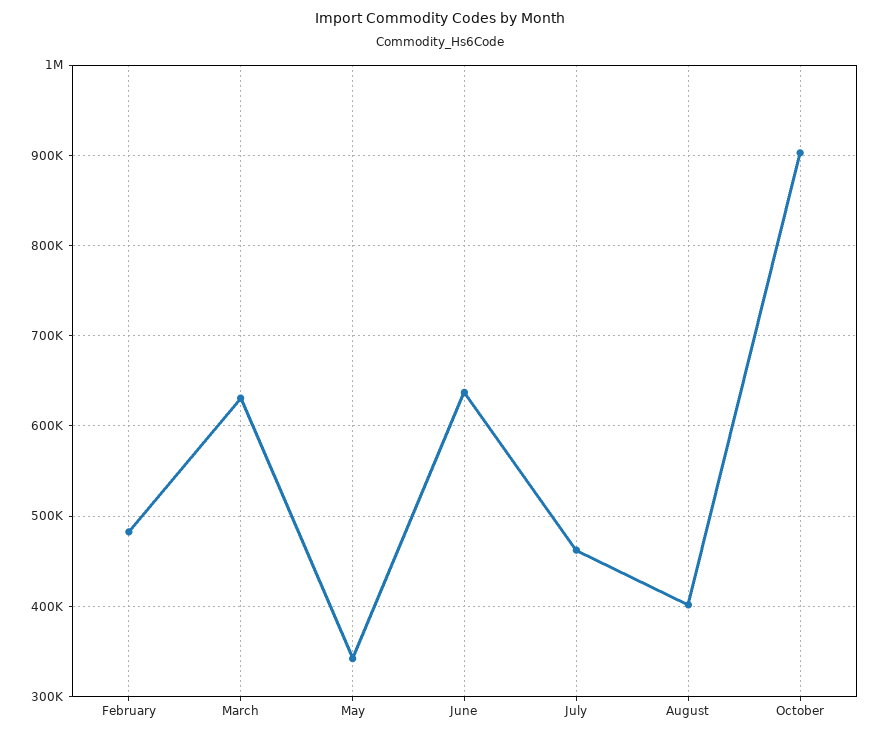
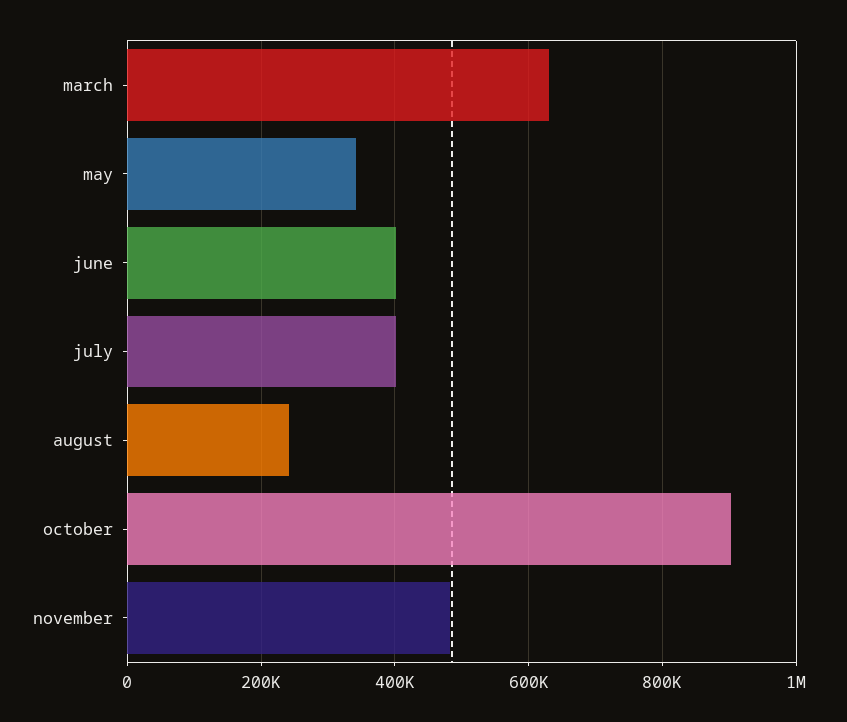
February: 480000 -> none
June: 640000 -> 400000
July: 460000 -> 400000
August: 400000 -> 240000
november: none -> 480000

